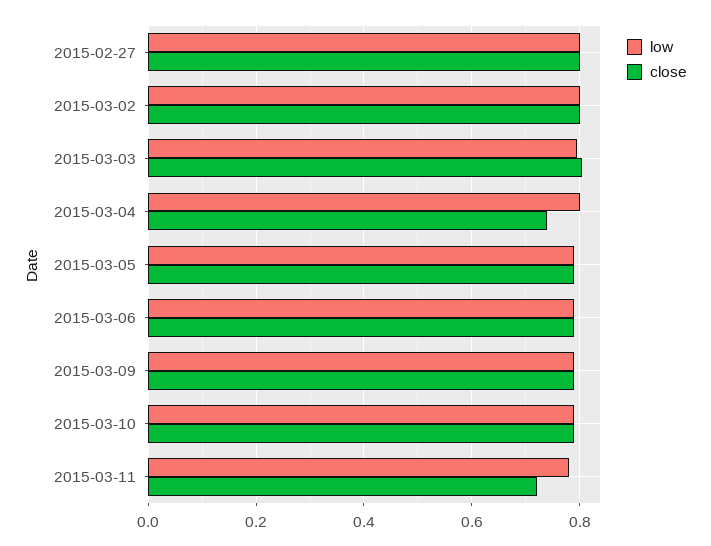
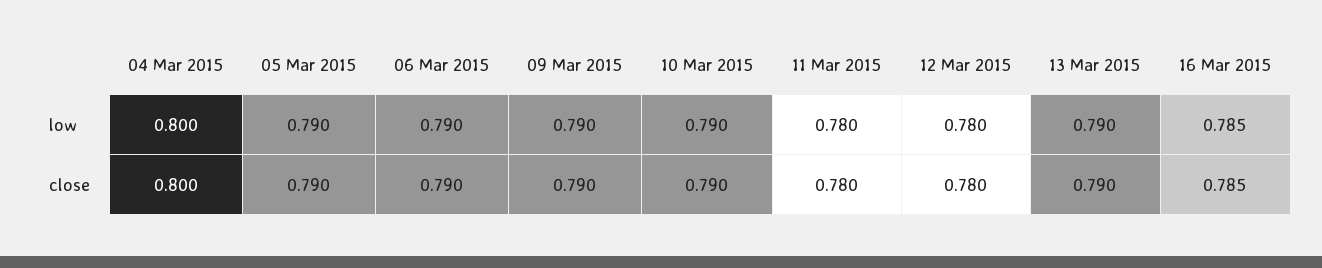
low, 2015-02-27: 0.8 -> none
close, 2015-02-27: 0.8 -> none
low, 2015-03-02: 0.8 -> none
close, 2015-03-02: 0.8 -> none
low, 2015-03-03: 0.8 -> none
close, 2015-03-03: 0.8 -> none
close, 2015-03-04: 0.74 -> 0.8
close, 2015-03-11: 0.72 -> 0.78
low, 12 Mar 2015: none -> 0.78
low, 13 Mar 2015: none -> 0.79
low, 16 Mar 2015: none -> 0.785
close, 12 Mar 2015: none -> 0.78
close, 13 Mar 2015: none -> 0.79
close, 16 Mar 2015: none -> 0.785

